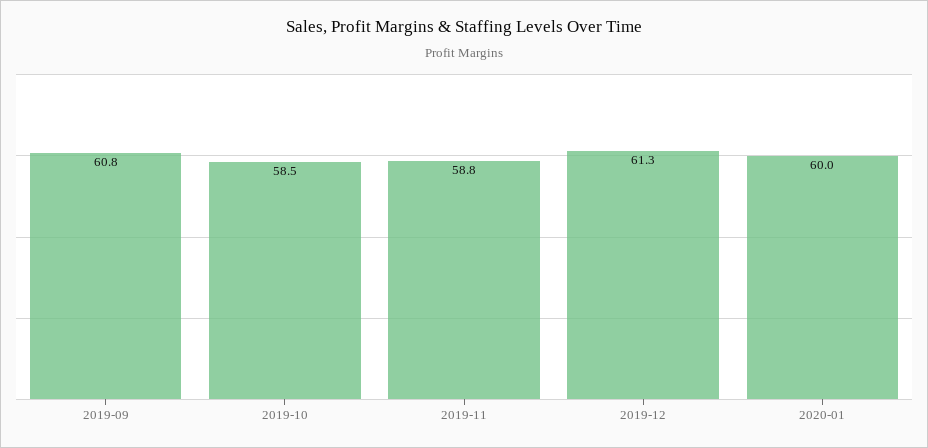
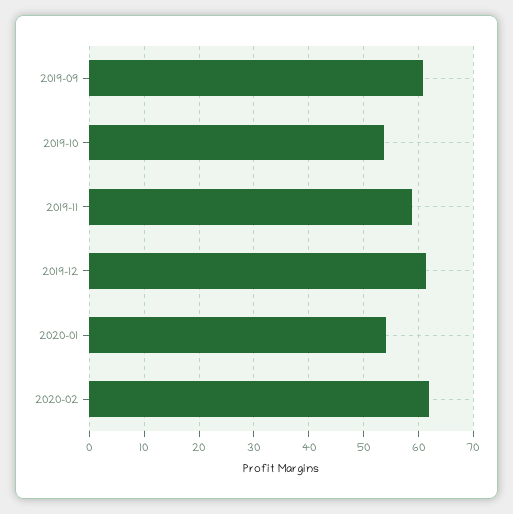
2019-10: 58.5 -> 54
2020-01: 60 -> 54
2020-02: none -> 62

